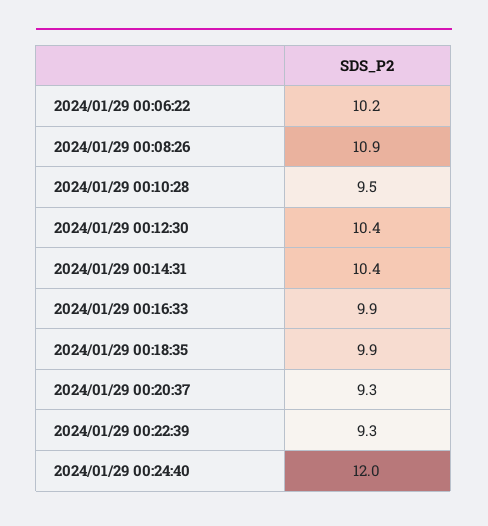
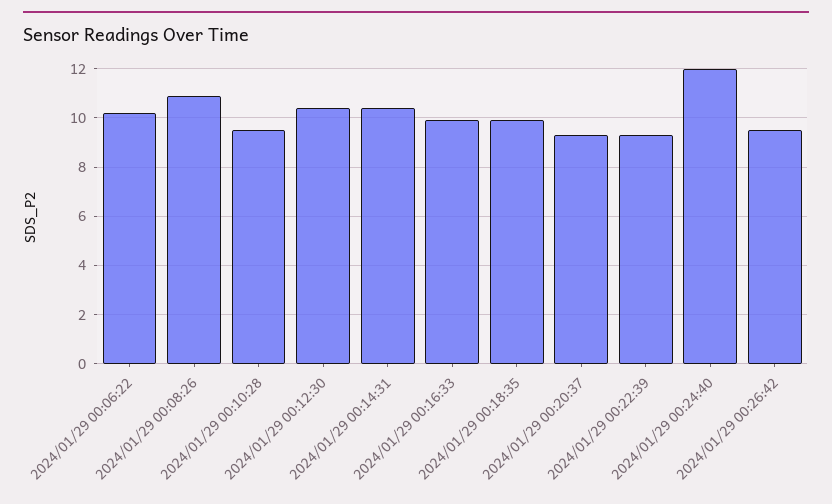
2024/01/29 00:26:42: none -> 9.5

